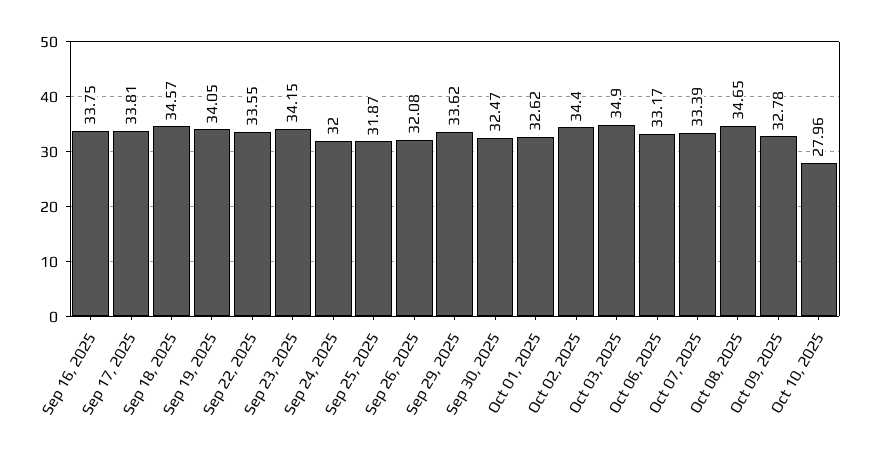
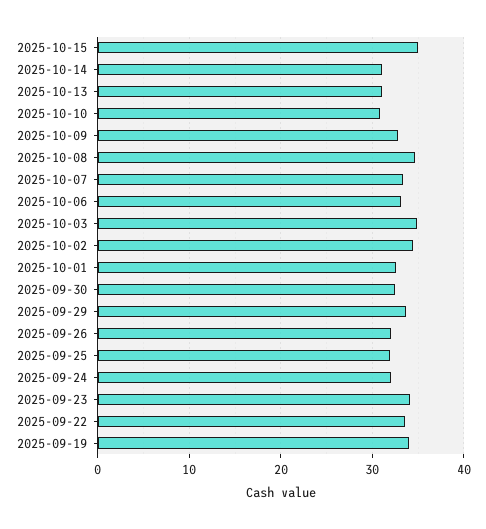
Sep 16, 2025: 33.75 -> none
Sep 17, 2025: 33.81 -> none
Sep 18, 2025: 34.57 -> none
Oct 10, 2025: 27.96 -> 31
2025-10-15: none -> 35
2025-10-14: none -> 31
2025-10-13: none -> 31

